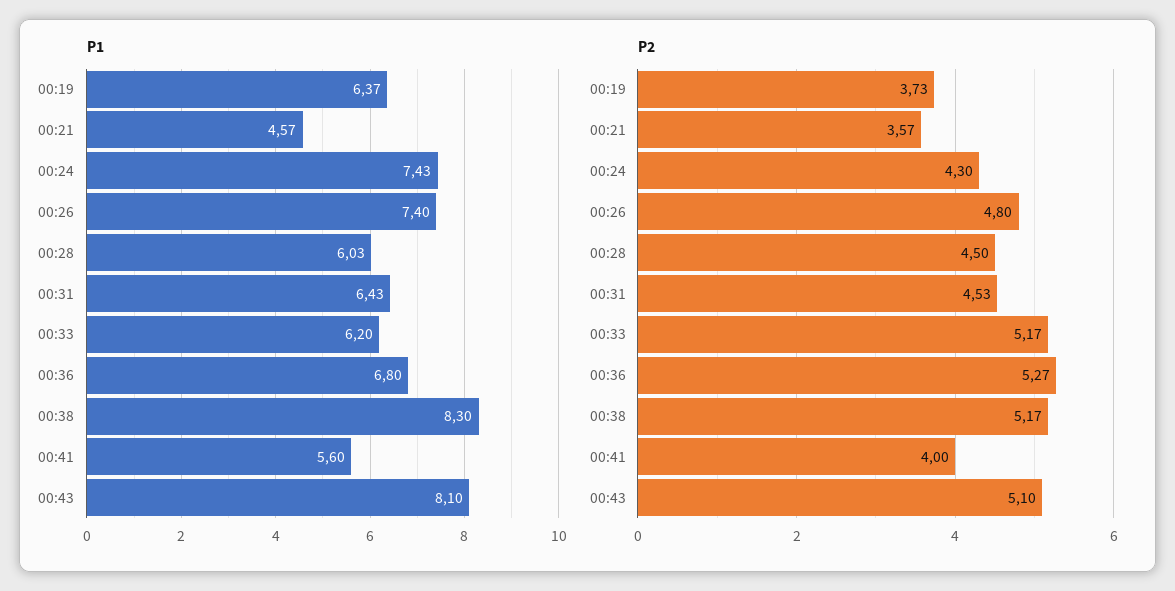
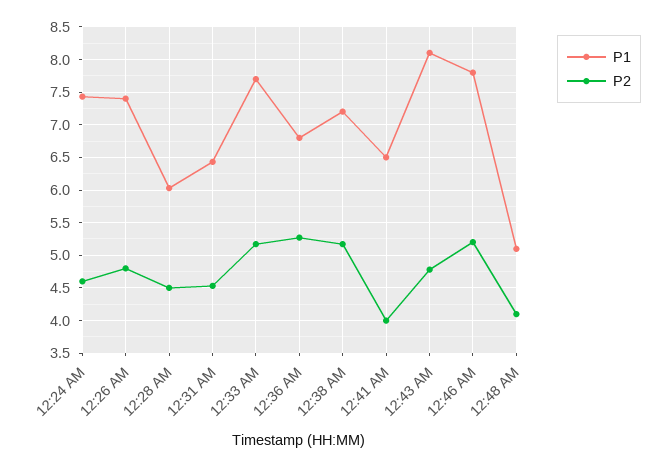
P1, 00:19: 6.37 -> none
P1, 00:21: 4.57 -> none
P1, 00:33: 6.2 -> 7.7
P1, 00:38: 8.3 -> 7.2
P1, 00:41: 5.6 -> 6.5
P2, 00:19: 3.73 -> none
P2, 00:21: 3.57 -> none
P2, 00:24: 4.3 -> 4.6
P2, 00:43: 5.1 -> 4.8
P1, 12:46 AM: none -> 7.8
P2, 12:46 AM: none -> 5.2
P1, 12:48 AM: none -> 5.1
P2, 12:48 AM: none -> 4.1

